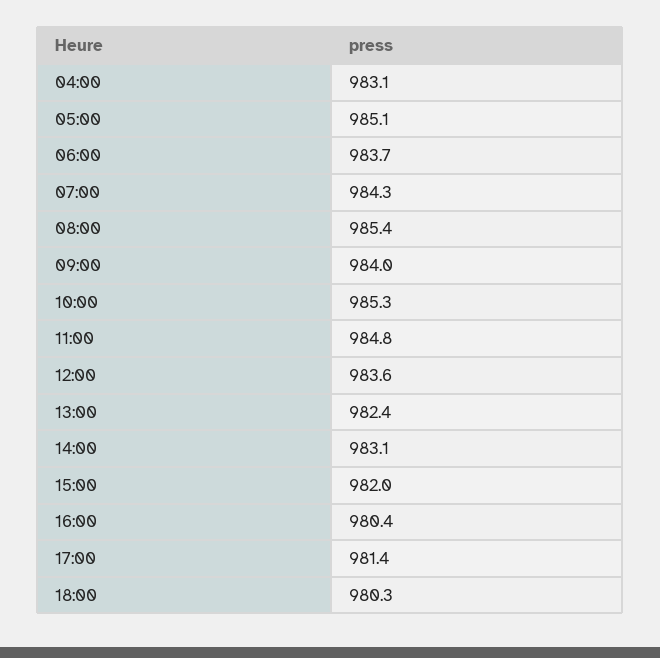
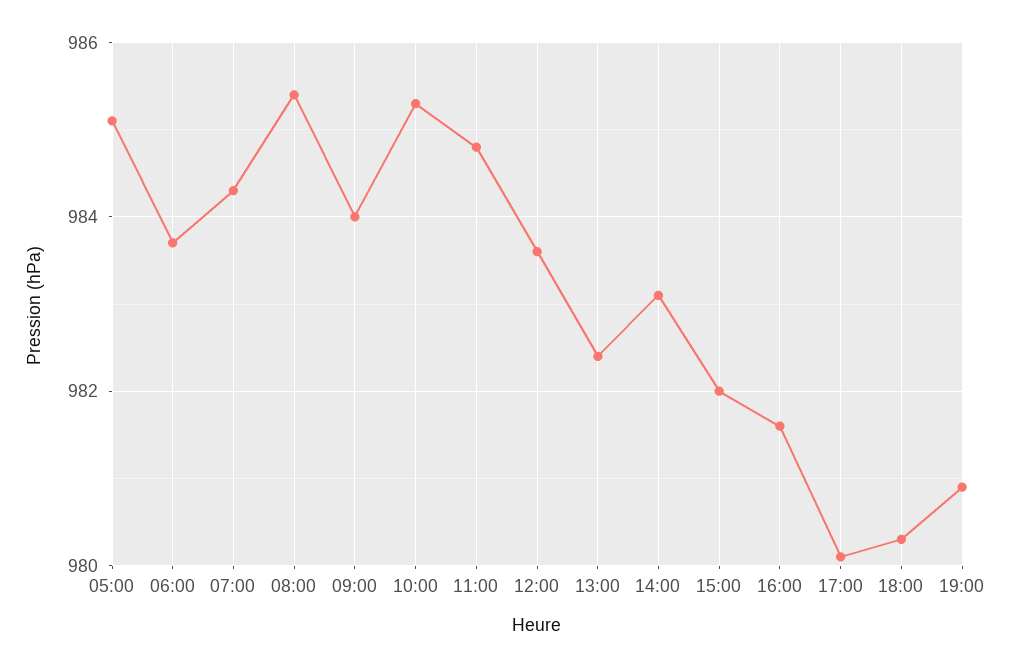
04:00: 983.1 -> none
16:00: 980.4 -> 981.5
17:00: 981.4 -> 980
19:00: none -> 981

